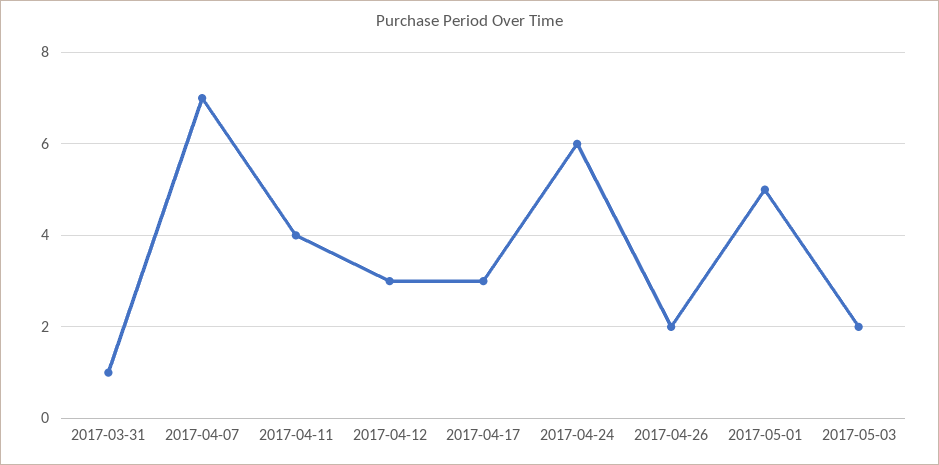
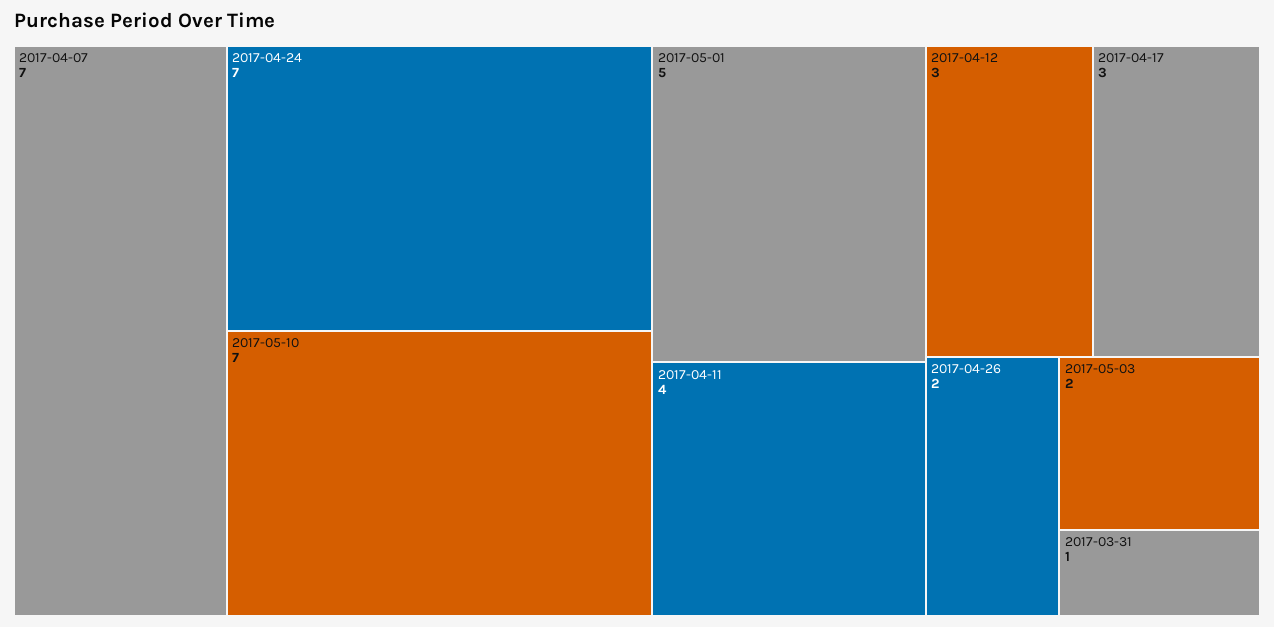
2017-04-24: 6 -> 7
2017-05-10: none -> 7

